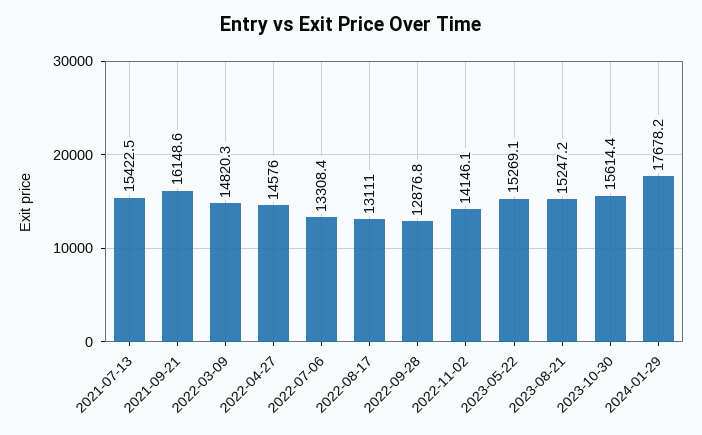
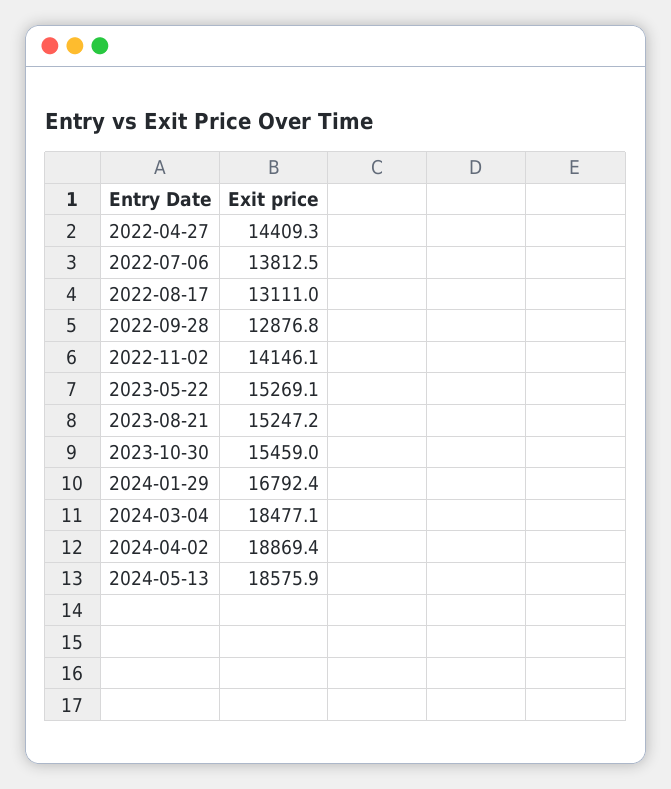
2021-07-13: 15422.5 -> none
2021-09-21: 16148.6 -> none
2022-03-09: 14820.3 -> none
2022-04-27: 14576 -> 14409.3
2022-07-06: 13308.4 -> 13812.5
2023-10-30: 15614.4 -> 15459
2024-01-29: 17678.2 -> 16792.4
2024-03-04: none -> 18477.1
2024-04-02: none -> 18869.4
2024-05-13: none -> 18575.9

